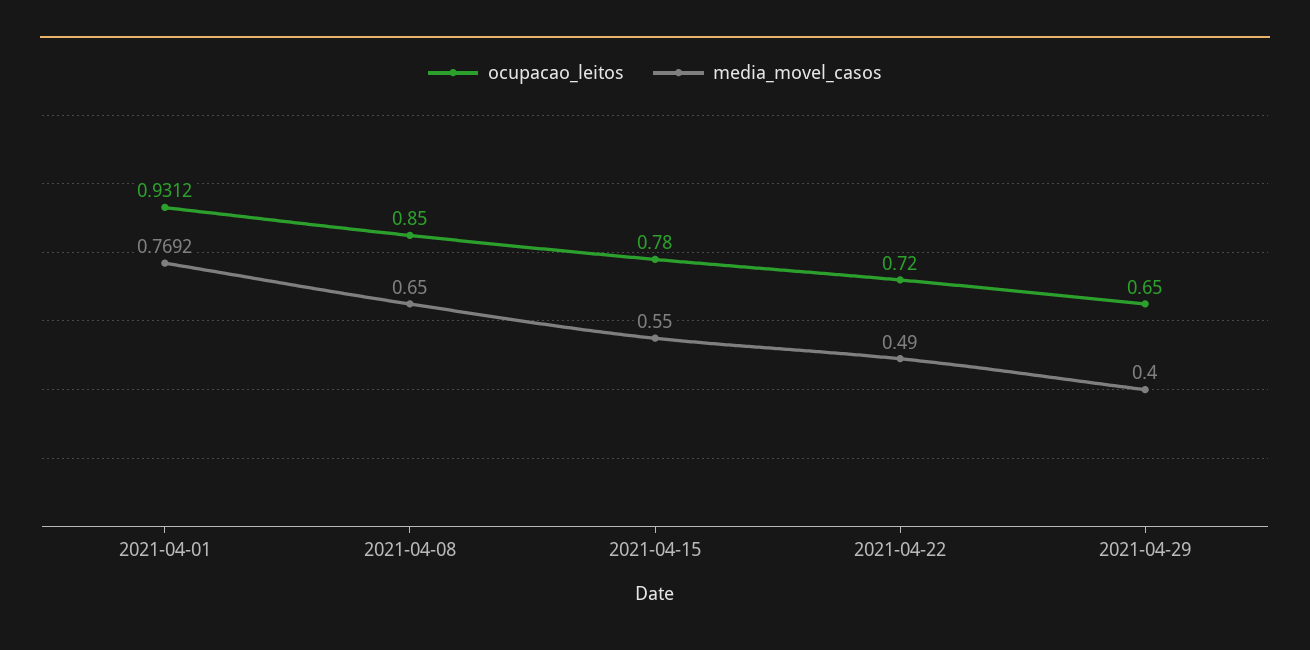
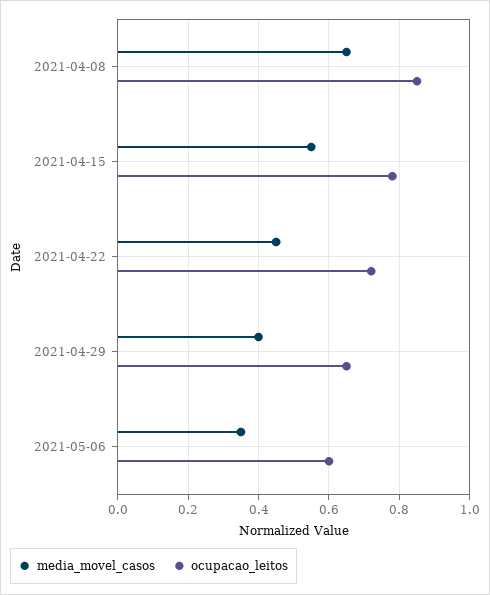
ocupacao_leitos, 2021-04-01: 0.9312 -> none
media_movel_casos, 2021-04-01: 0.7692 -> none
media_movel_casos, 2021-04-22: 0.49 -> 0.45
media_movel_casos, 2021-05-06: none -> 0.35
ocupacao_leitos, 2021-05-06: none -> 0.6

